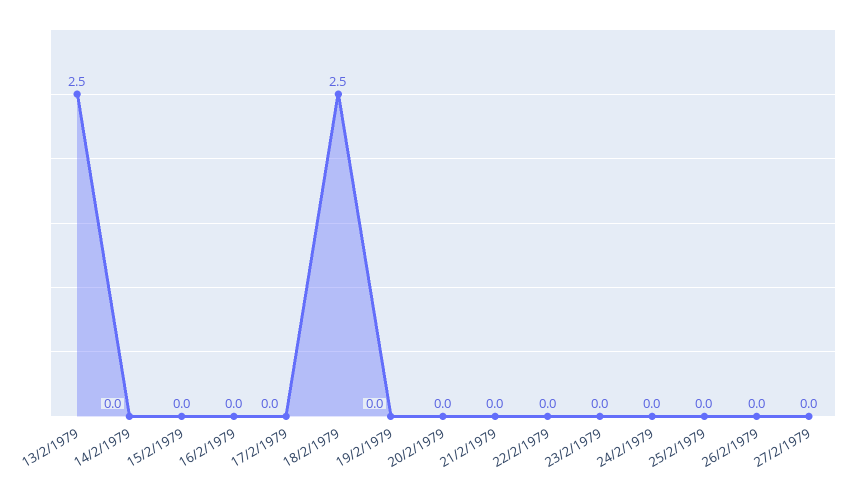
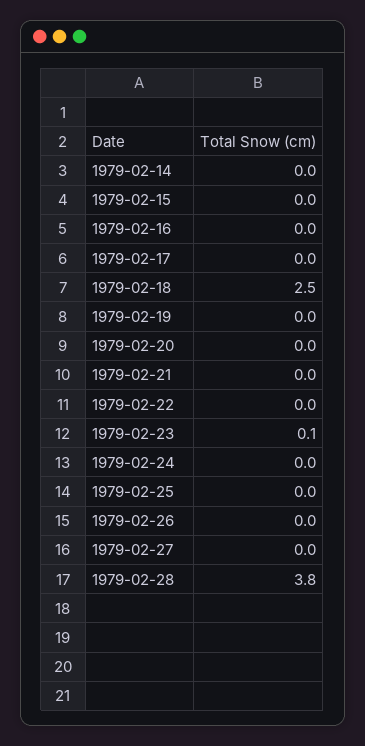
13/2/1979: 2.5 -> none
23/2/1979: 0 -> 0.1
1979-02-28: none -> 3.8

